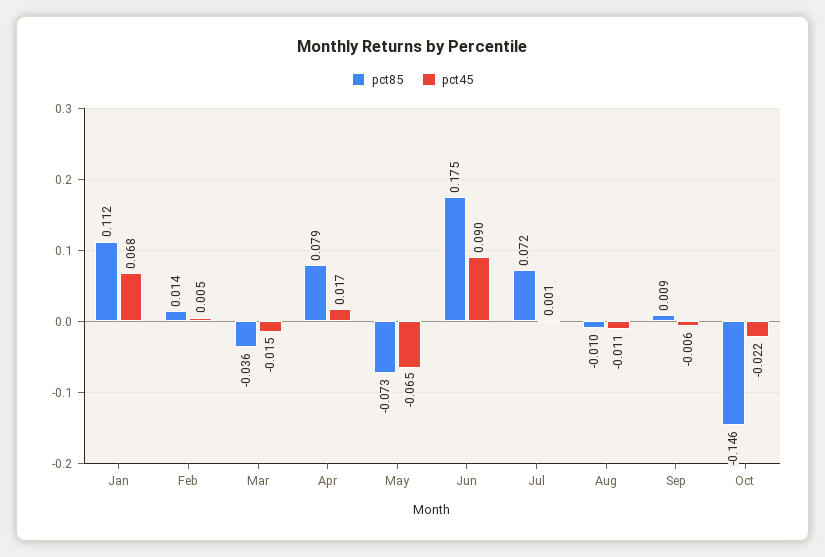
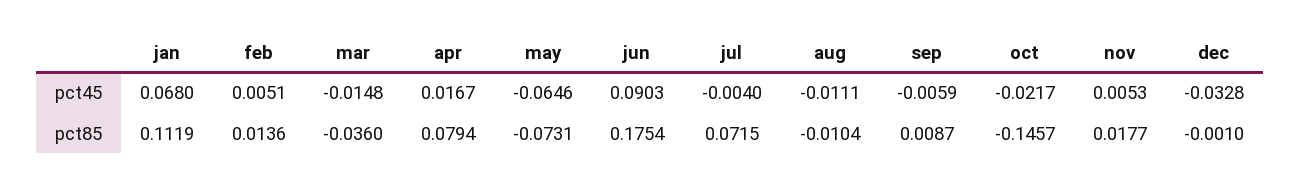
pct45, Jul: 0.001 -> -0.004
pct45, nov: none -> 0.0053
pct45, dec: none -> -0.0328
pct85, nov: none -> 0.0177
pct85, dec: none -> -0.001

